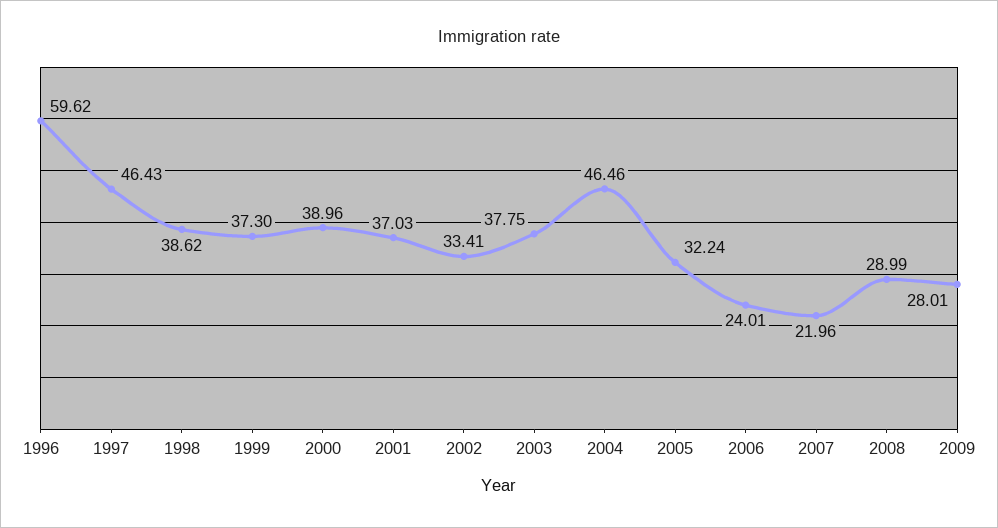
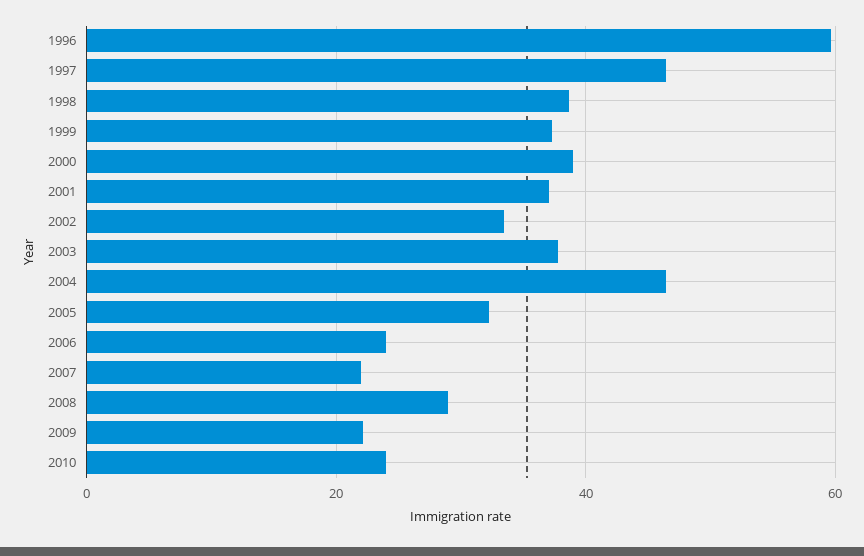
2009: 28.01 -> 22
2010: none -> 24

